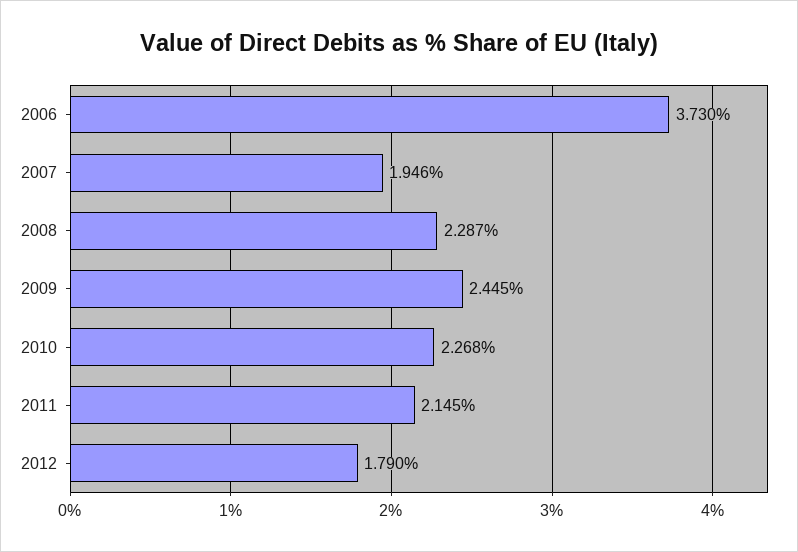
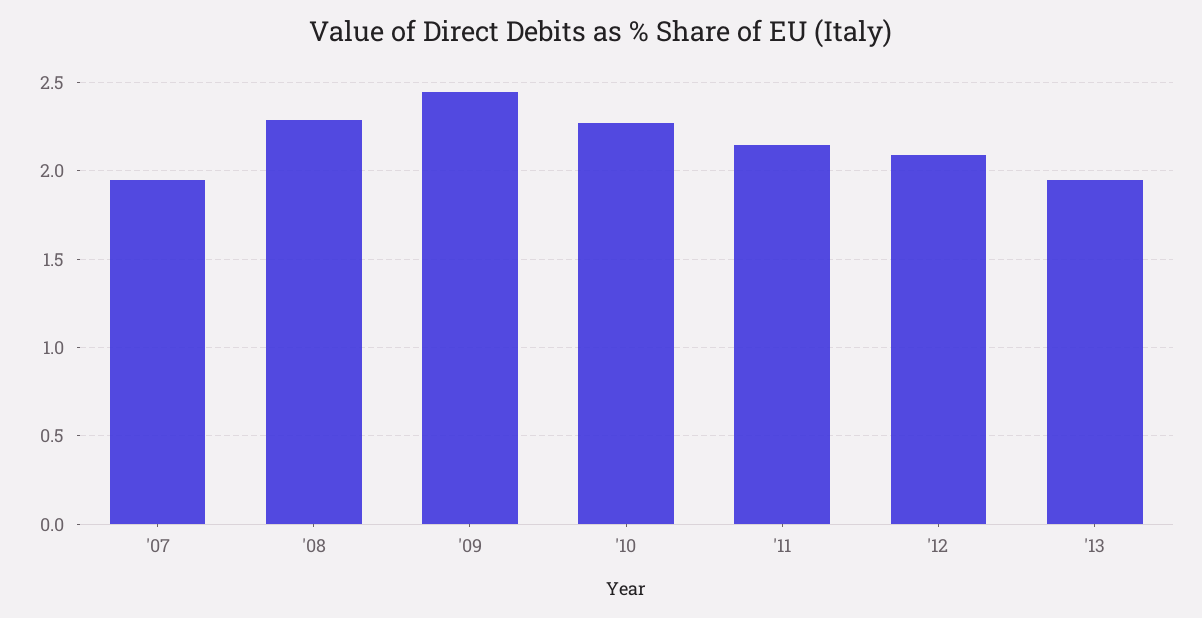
2006: 3.73 -> none
2012: 1.79 -> 2.1
'13: none -> 1.95

